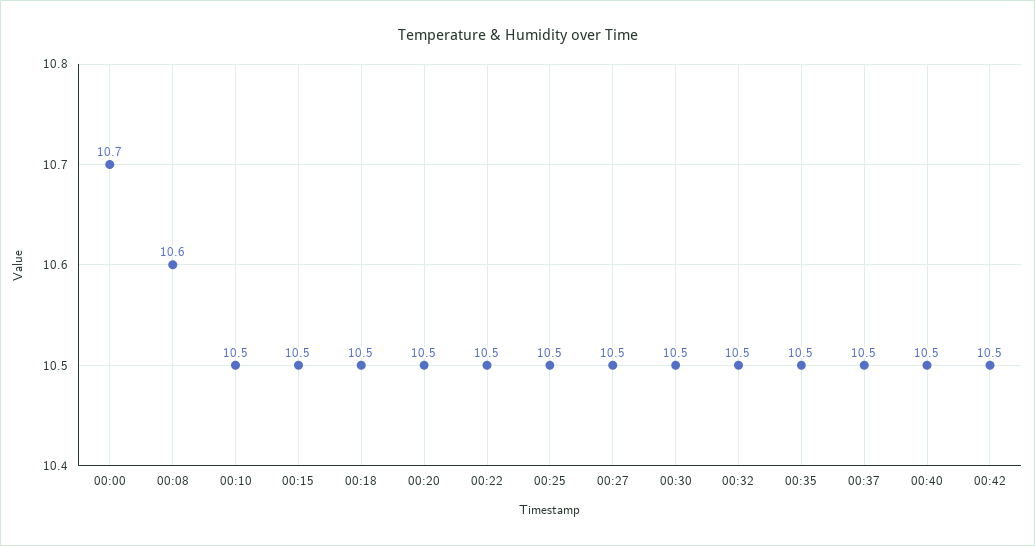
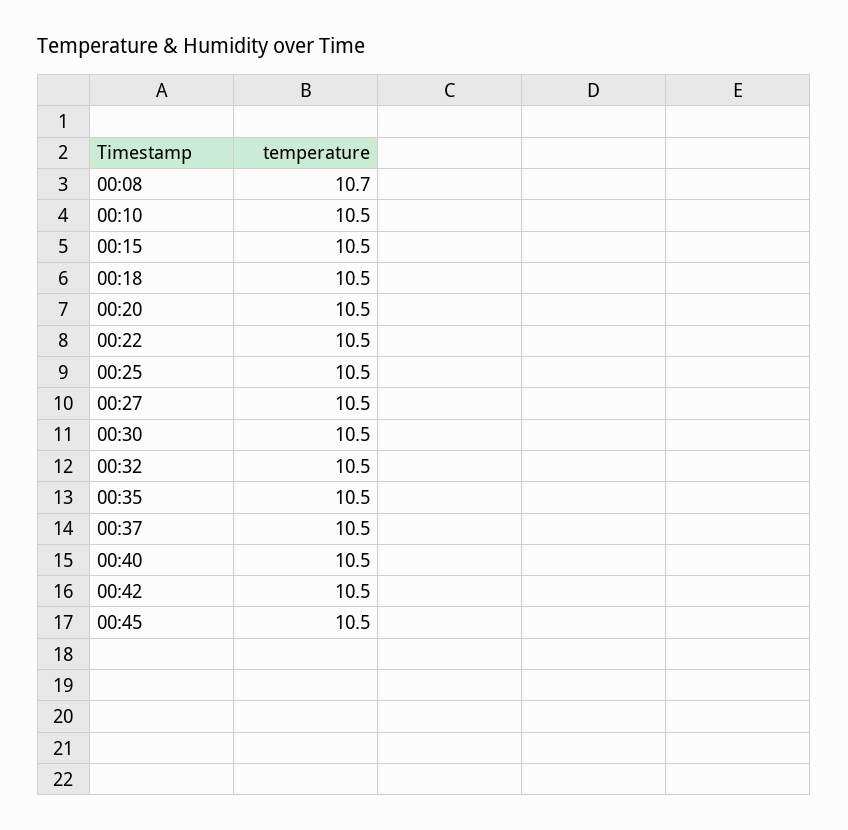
00:00: 10.7 -> none
00:08: 10.6 -> 10.7
00:45: none -> 10.5

